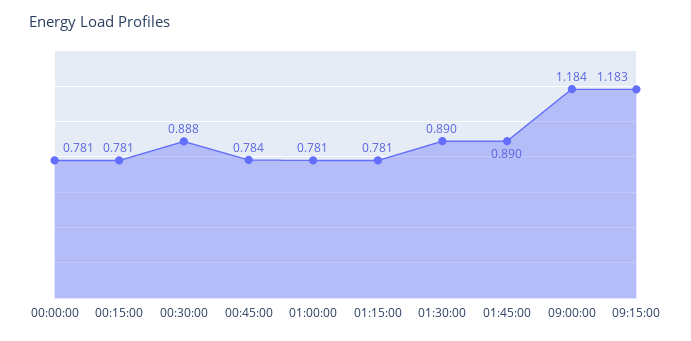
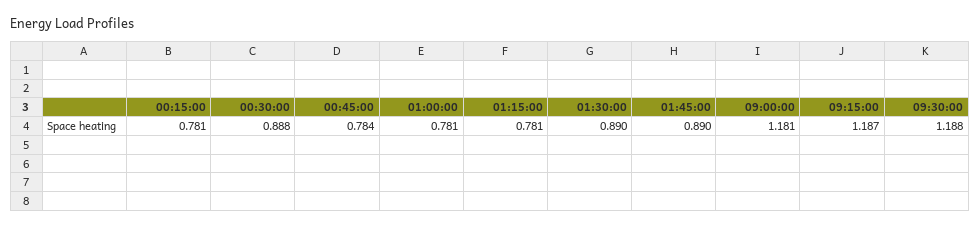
00:00:00: 0.781 -> none
09:00:00: 1.184 -> 1.181
09:15:00: 1.183 -> 1.187
09:30:00: none -> 1.188

